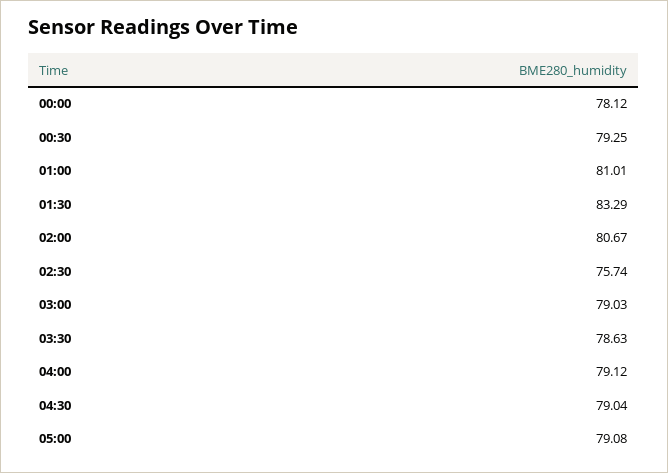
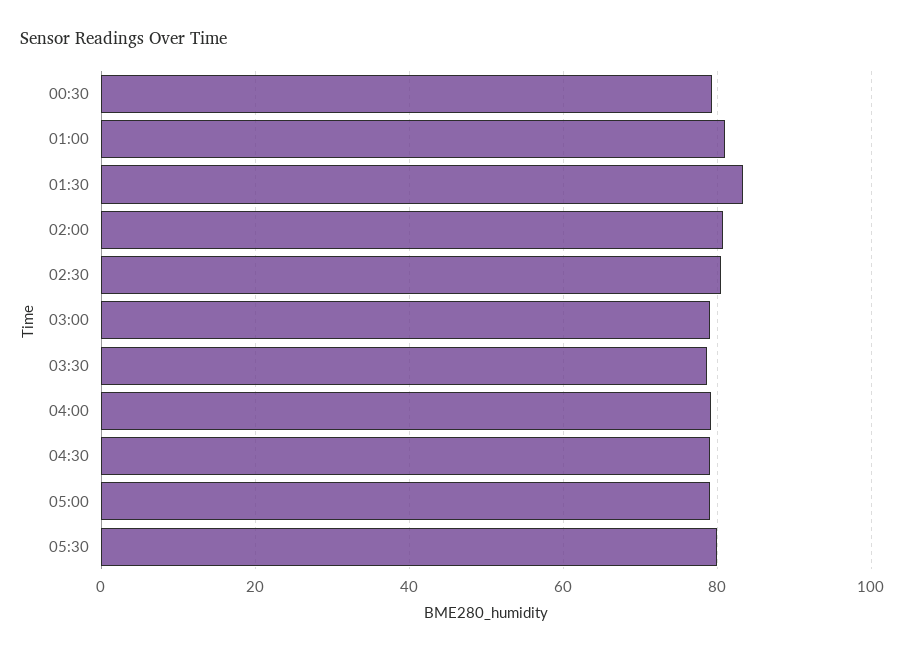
00:00: 78.12 -> none
02:30: 75.74 -> 80
05:30: none -> 80

